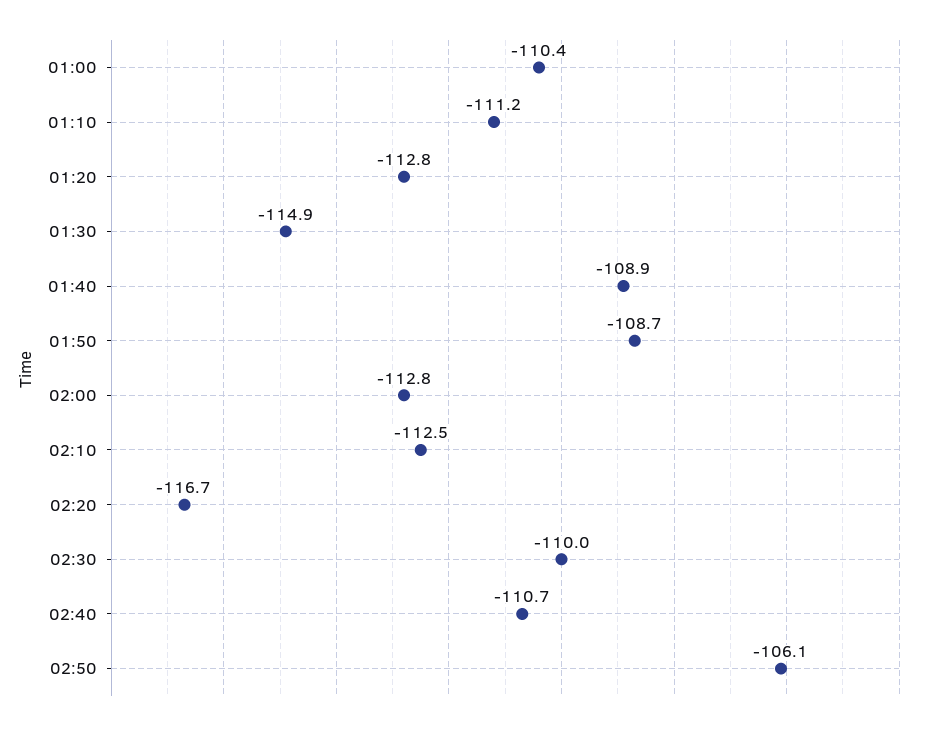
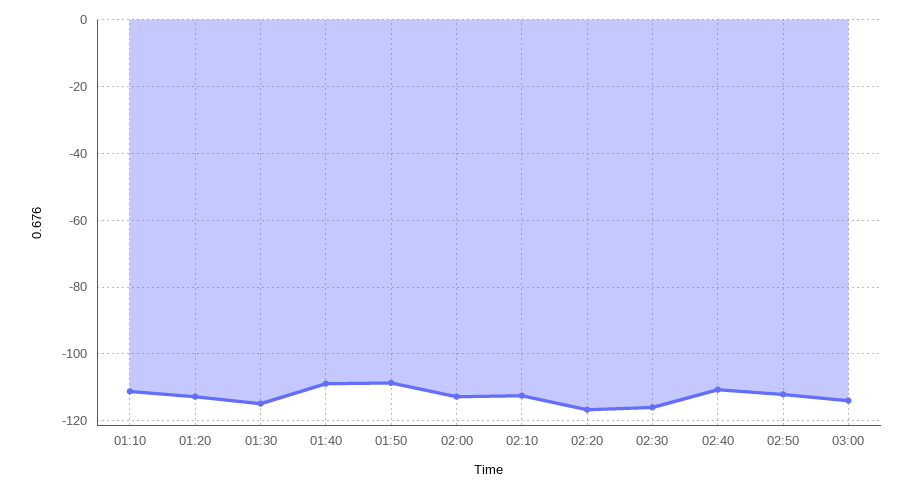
01:00: -110.4 -> none
02:30: -110 -> -116
02:50: -106.1 -> -112
03:00: none -> -114

